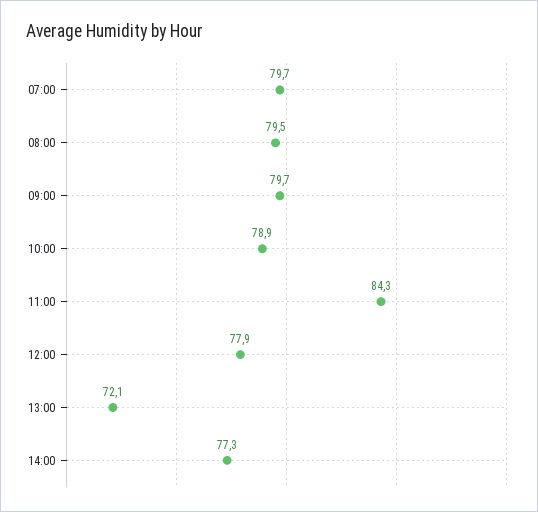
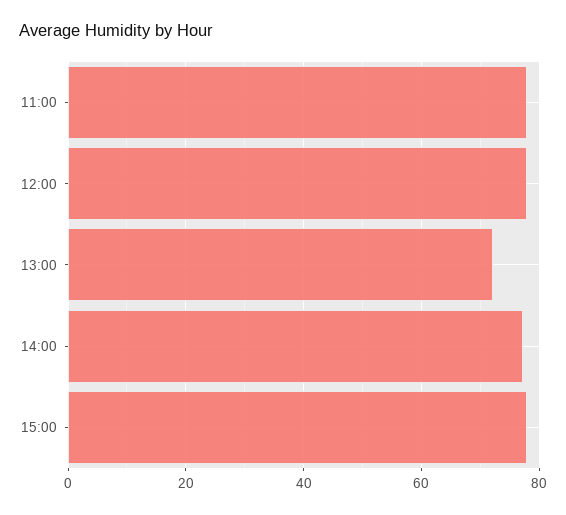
07:00: 79.7 -> none
08:00: 79.5 -> none
09:00: 79.7 -> none
10:00: 78.9 -> none
11:00: 84.3 -> 78
15:00: none -> 78

